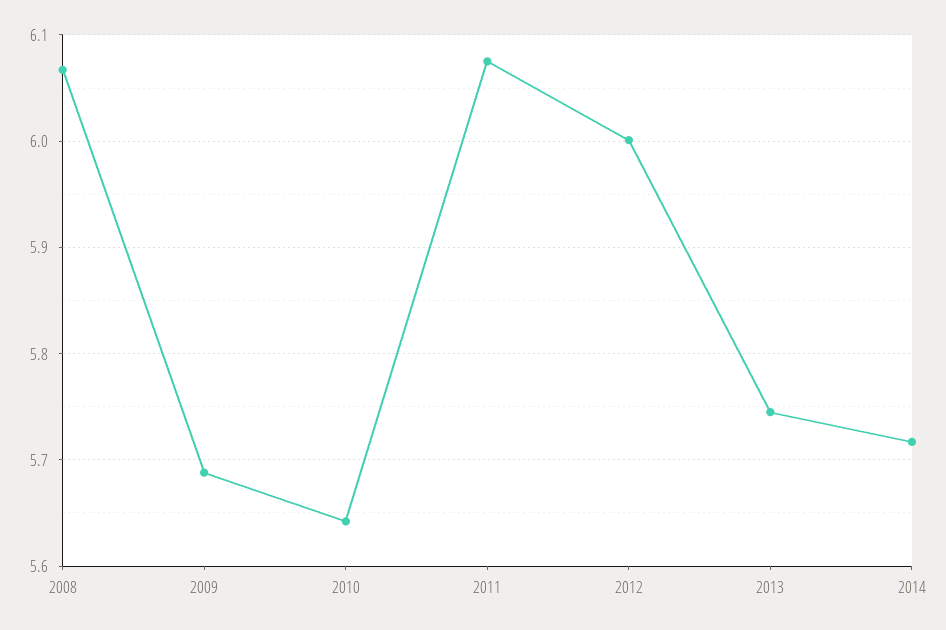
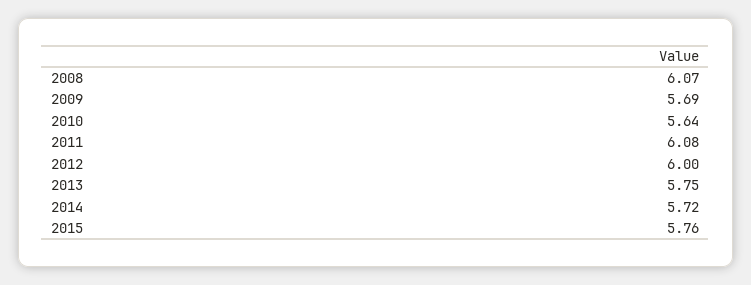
2015: none -> 5.76

